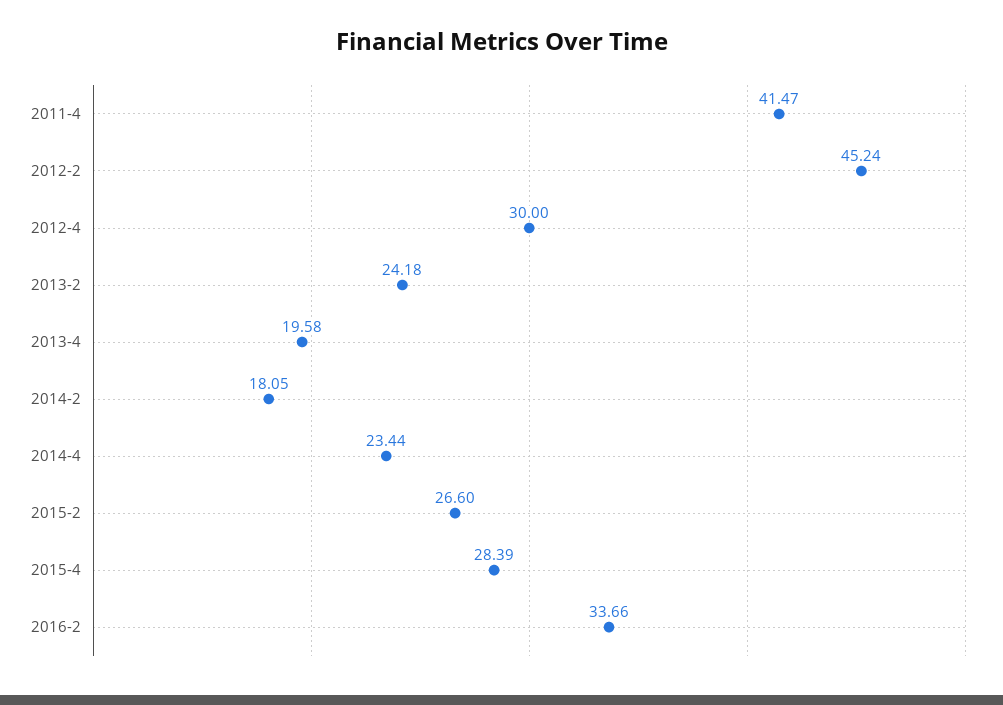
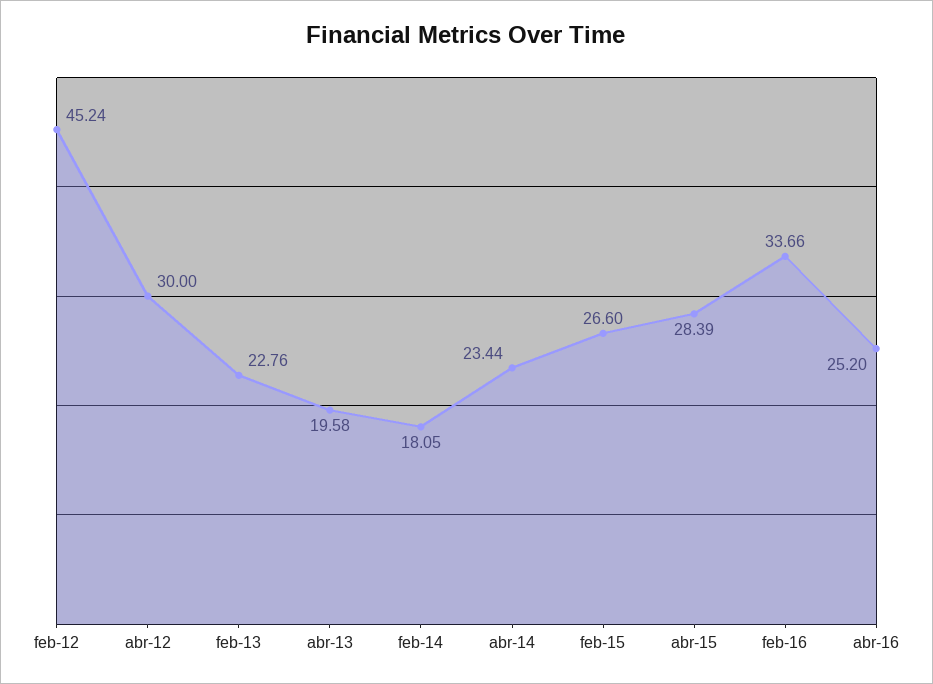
2011-4: 41.47 -> none
2013-2: 24.18 -> 22.76
abr-16: none -> 25.2

